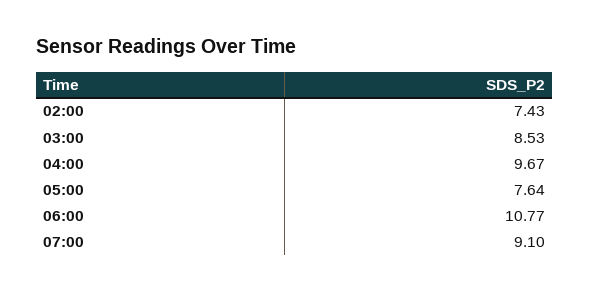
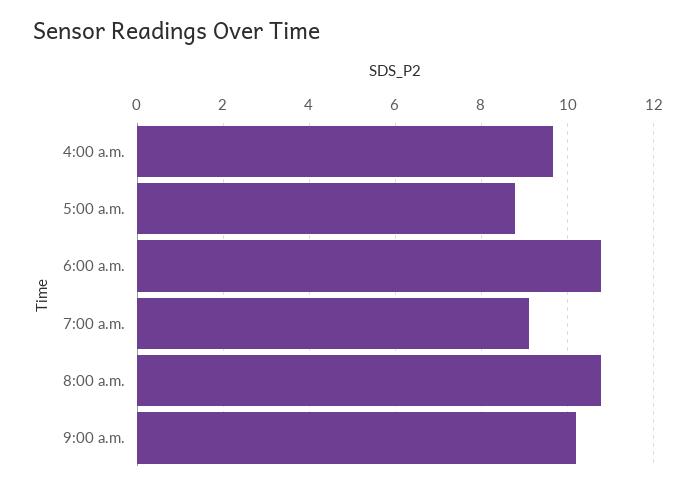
02:00: 7.43 -> none
03:00: 8.53 -> none
05:00: 7.64 -> 8.8
8:00 a.m.: none -> 10.8
9:00 a.m.: none -> 10.2

